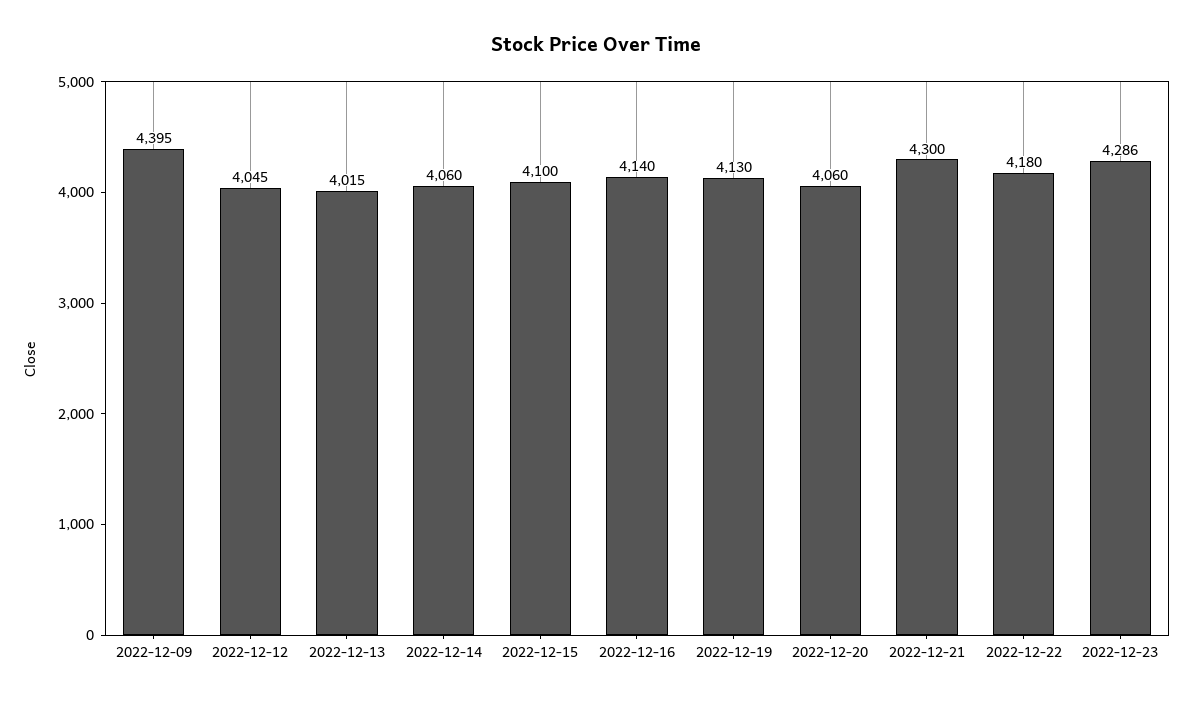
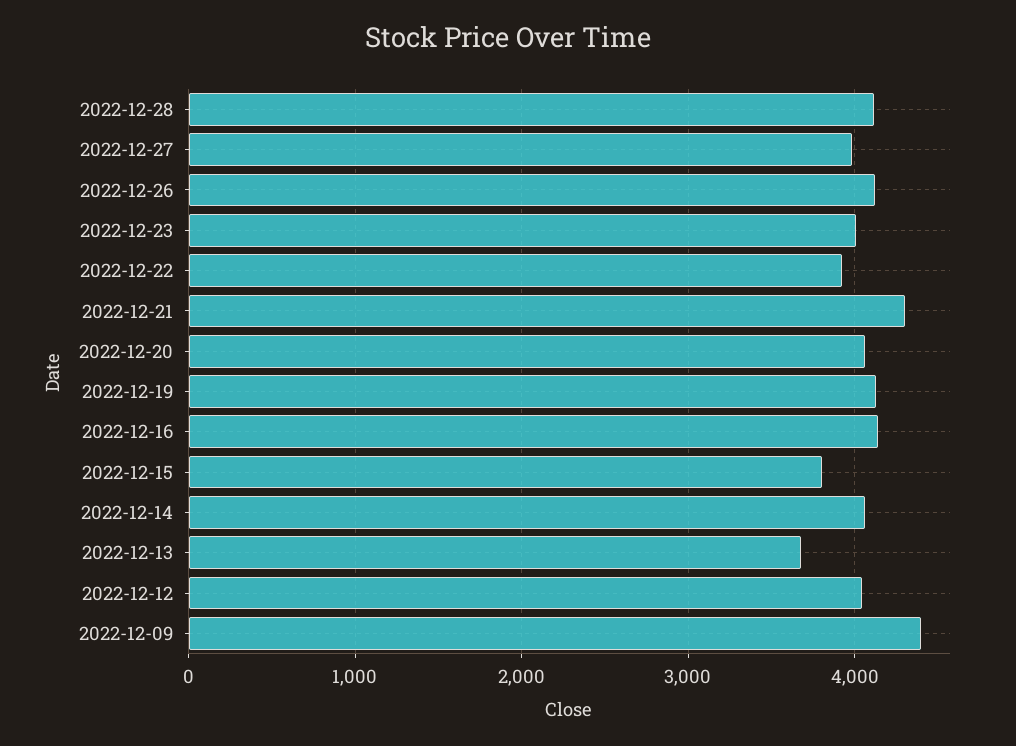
2022-12-13: 4015 -> 3700
2022-12-15: 4100 -> 3800
2022-12-22: 4180 -> 3900
2022-12-23: 4286 -> 4000
2022-12-28: none -> 4100
2022-12-27: none -> 4000
2022-12-26: none -> 4100

